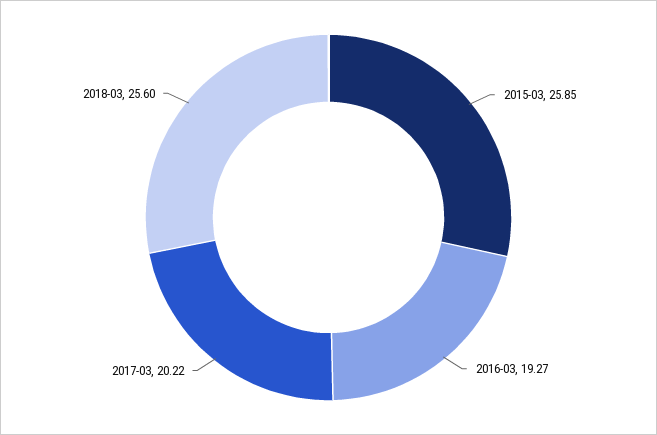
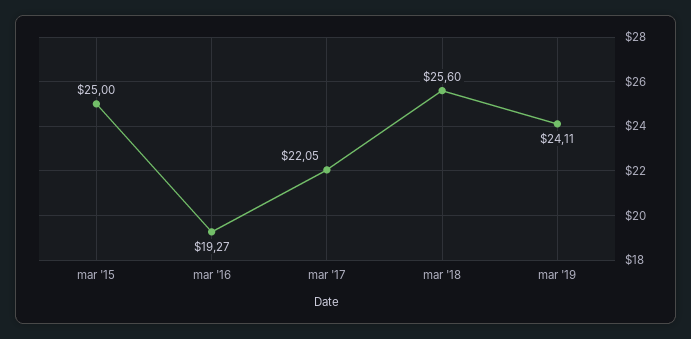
2015-03: 25.85 -> 25
2017-03: 20.22 -> 22.05
mar '19: none -> 24.11

